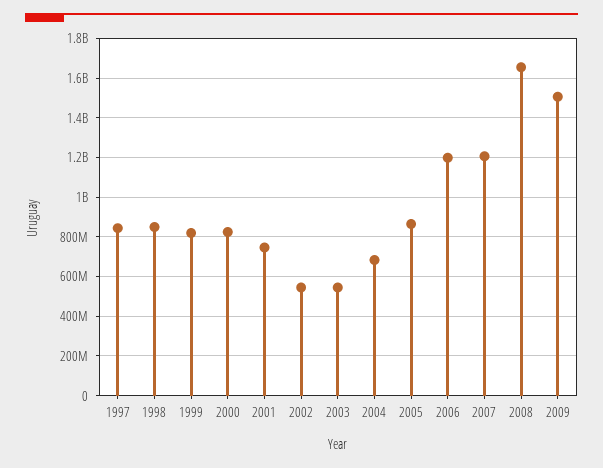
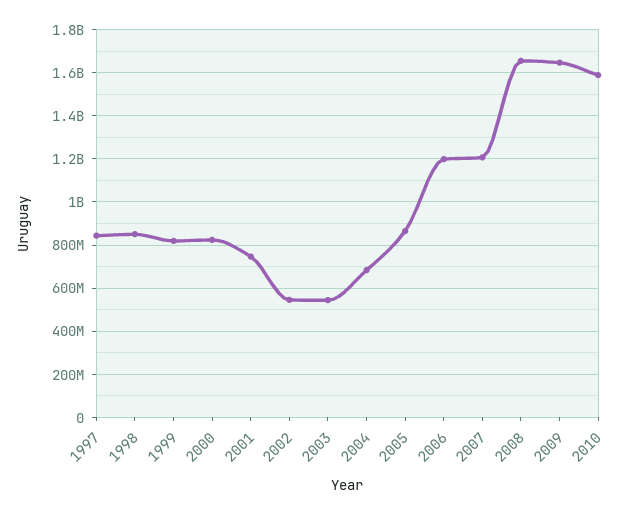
2009: 1500000000 -> 1650000000
2010: none -> 1600000000

